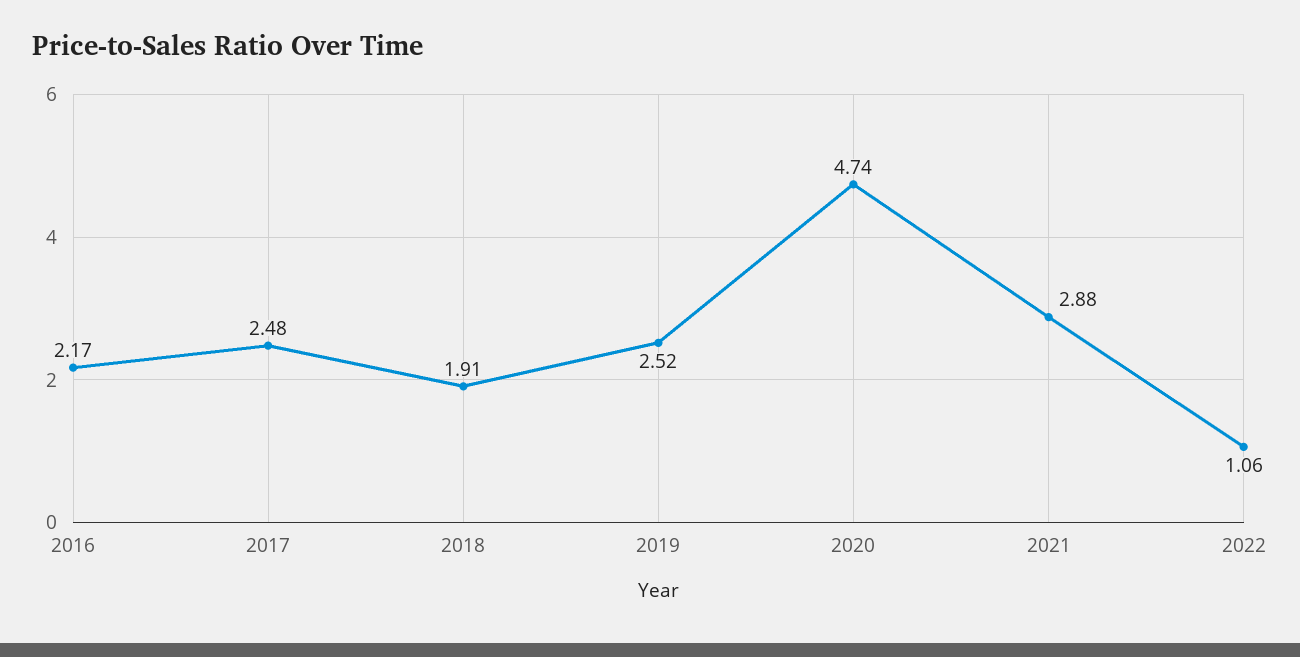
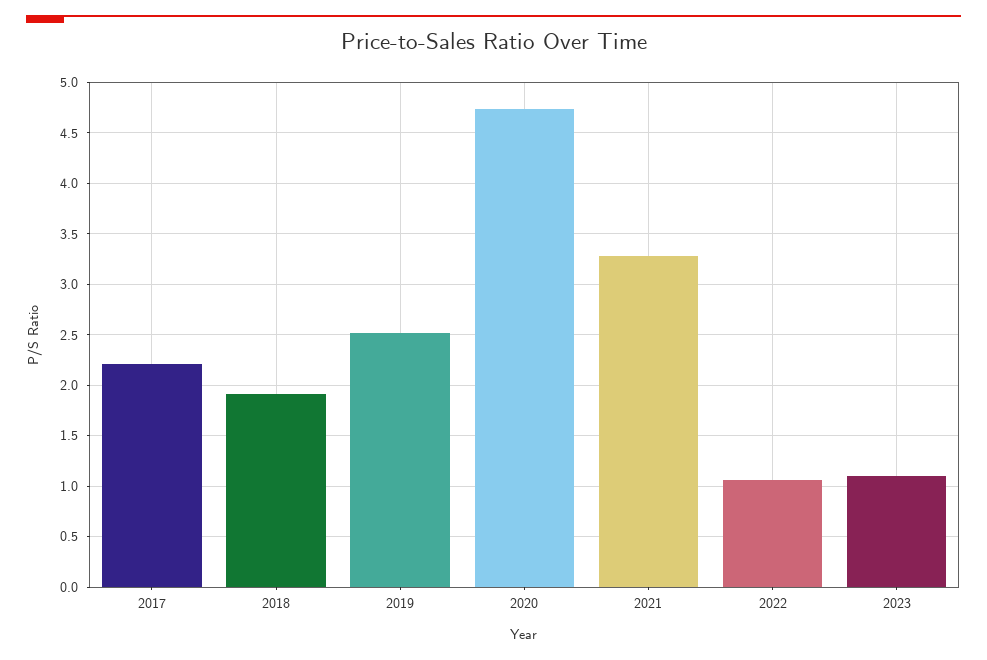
2016: 2.17 -> none
2017: 2.48 -> 2.2
2021: 2.88 -> 3.3
2023: none -> 1.1

